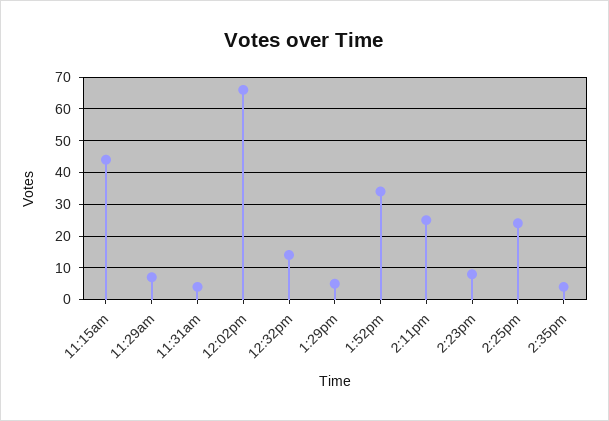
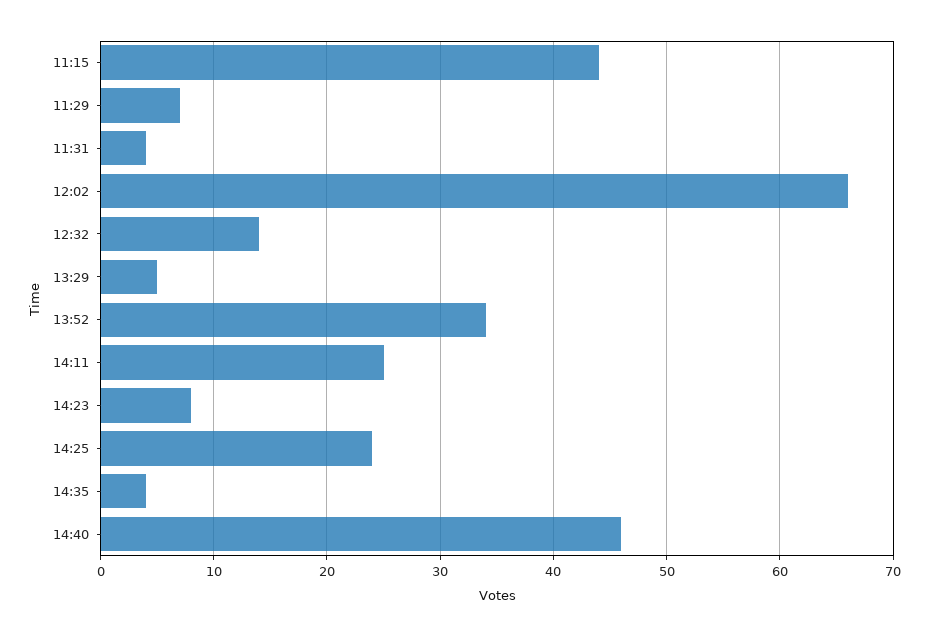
14:40: none -> 46

